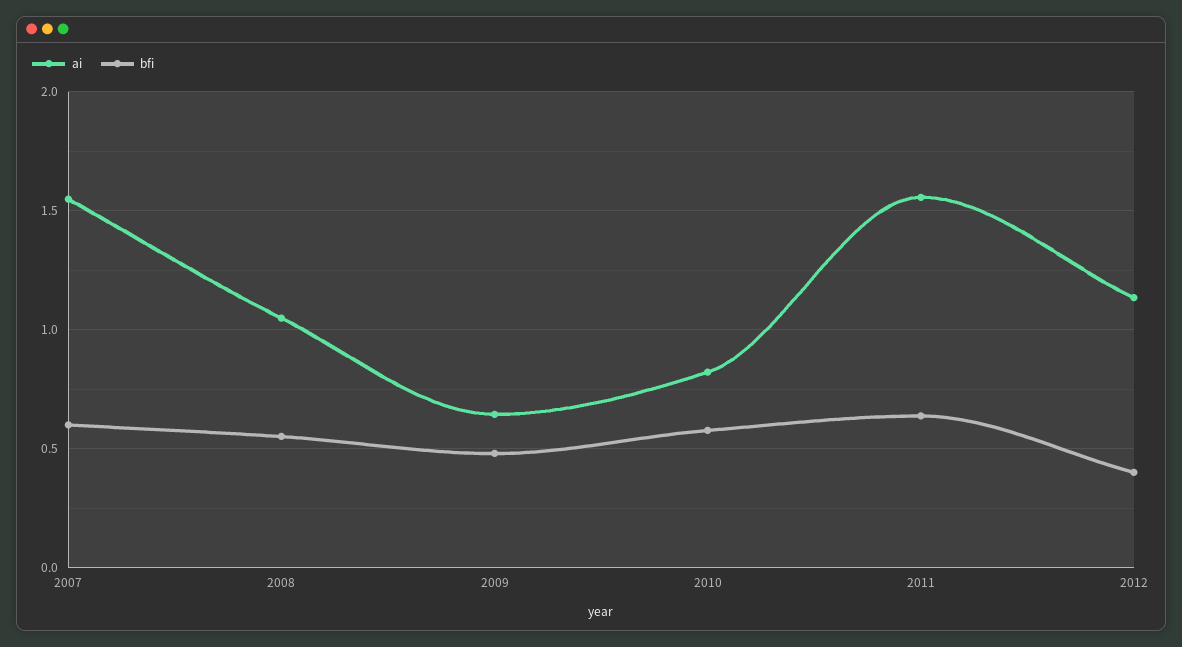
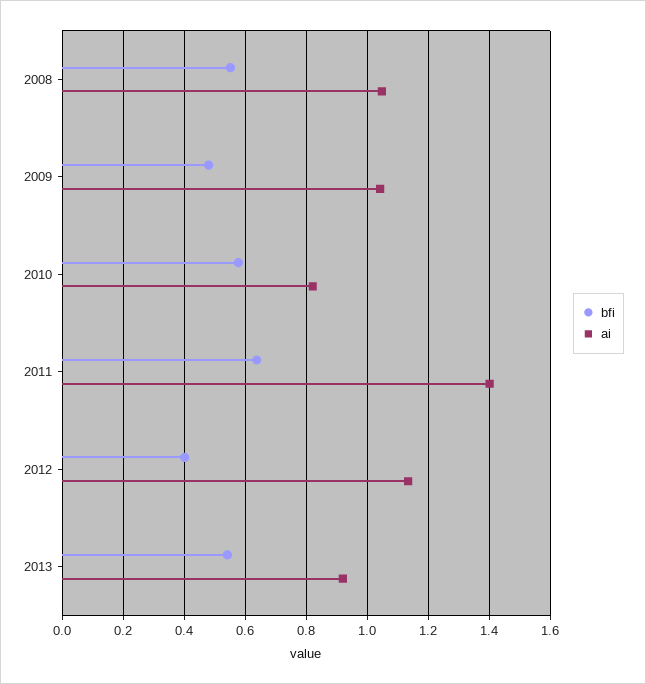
ai, 2007: 1.55 -> none
bfi, 2007: 0.6 -> none
ai, 2009: 0.65 -> 1.04
ai, 2011: 1.55 -> 1.4
bfi, 2013: none -> 0.54
ai, 2013: none -> 0.92

